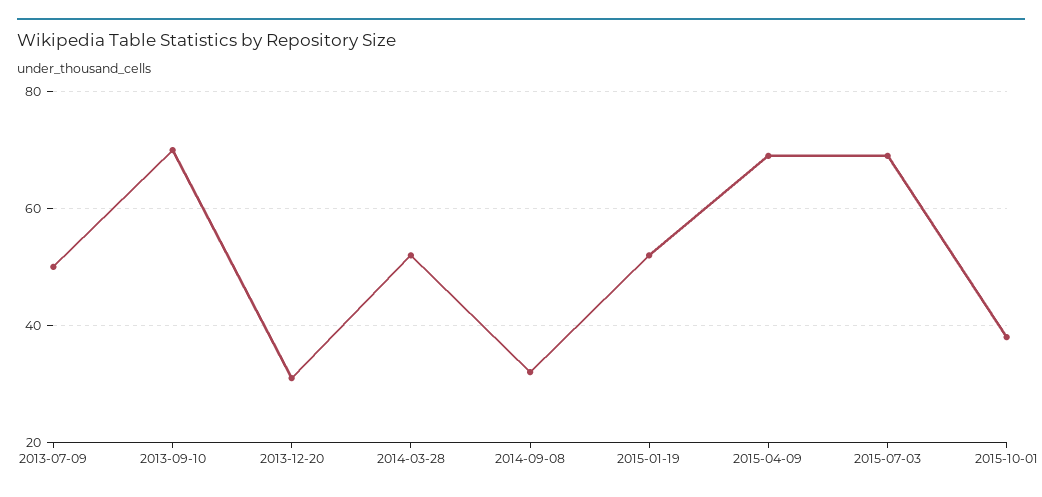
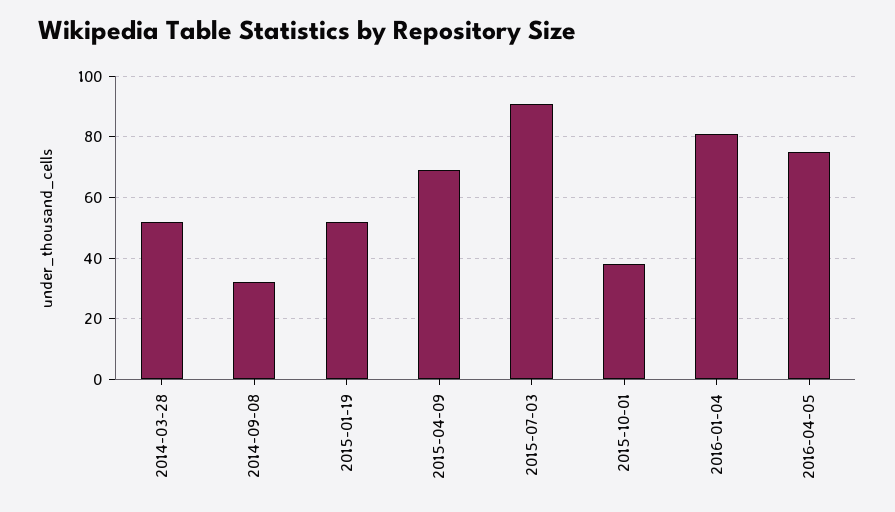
2013-07-09: 50 -> none
2013-09-10: 70 -> none
2013-12-20: 30 -> none
2015-07-03: 70 -> 90
2016-01-04: none -> 80
2016-04-05: none -> 75

